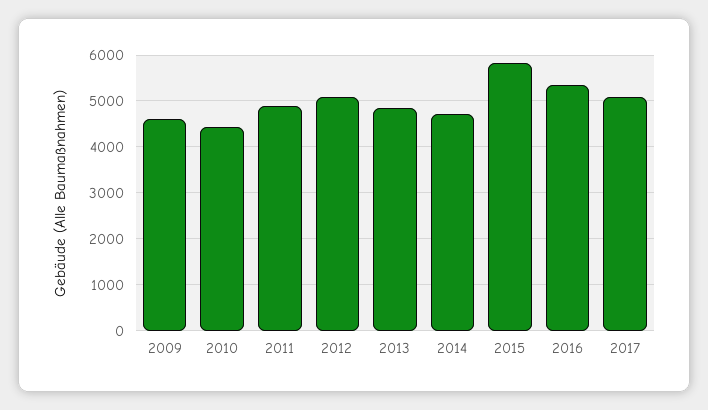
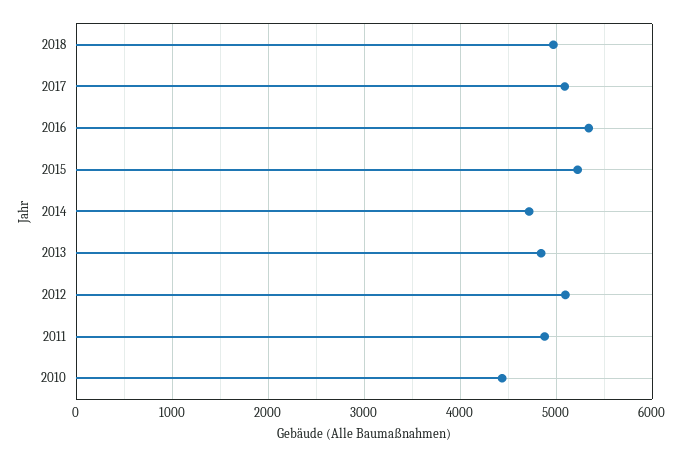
2009: 4600 -> none
2015: 5800 -> 5200
2018: none -> 5000

